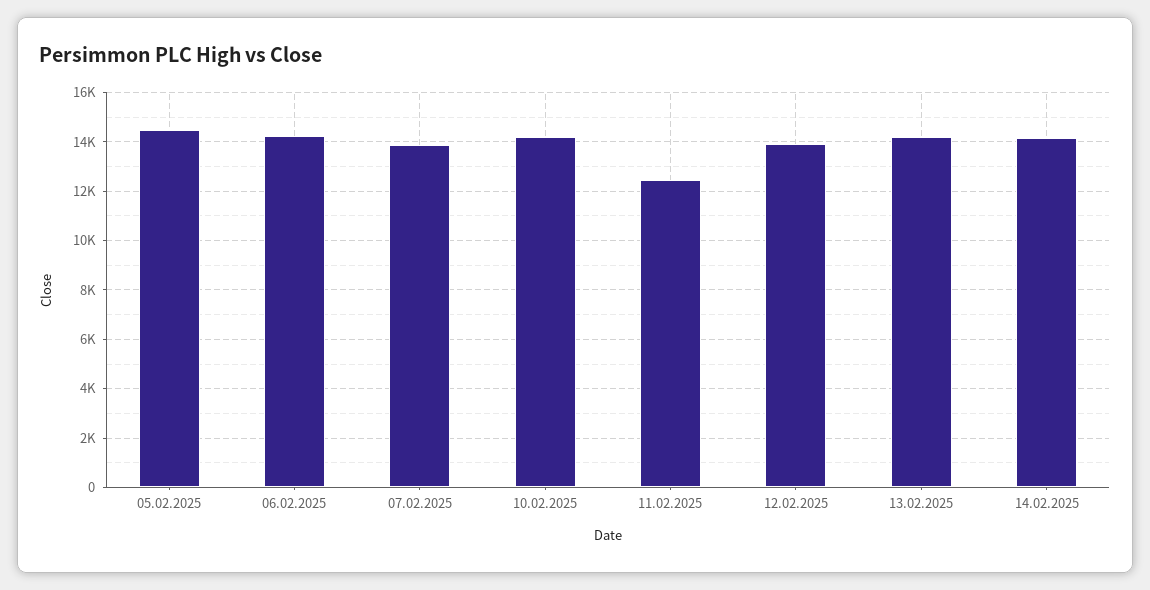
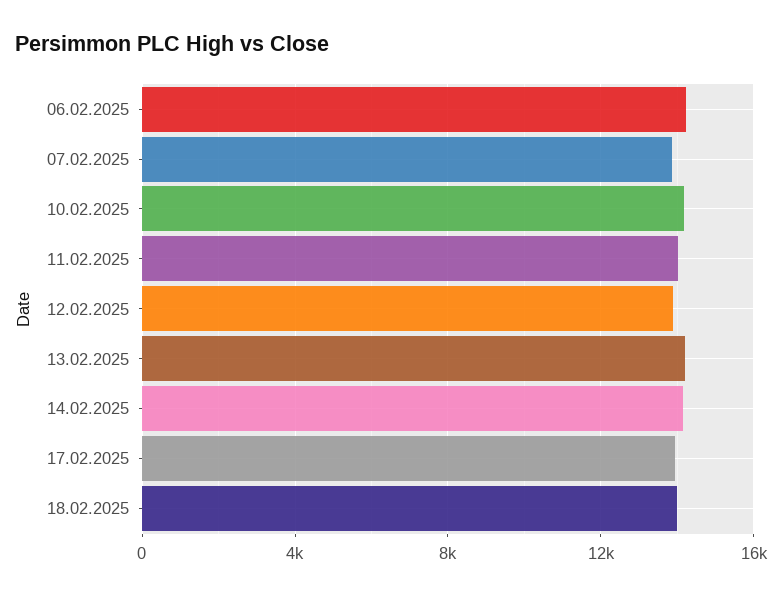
05.02.2025: 14500 -> none
11.02.2025: 12500 -> 14000
17.02.2025: none -> 14000
18.02.2025: none -> 14000

